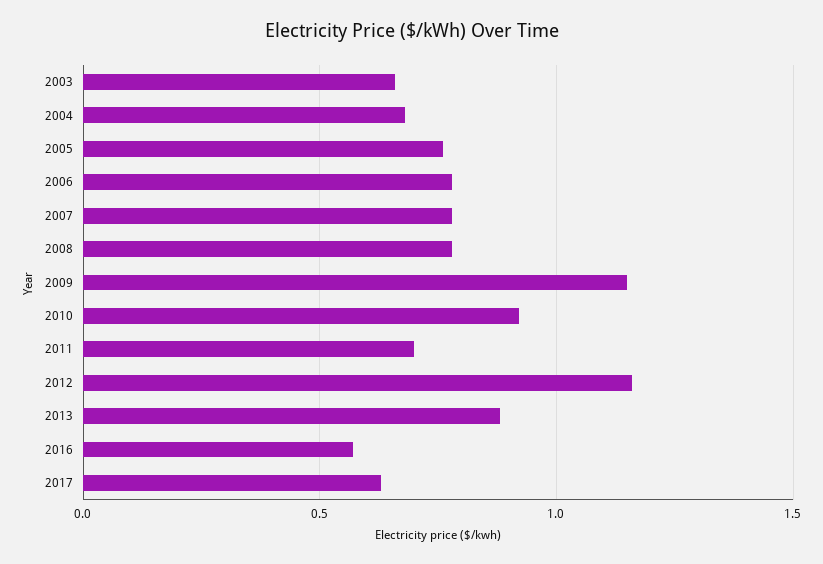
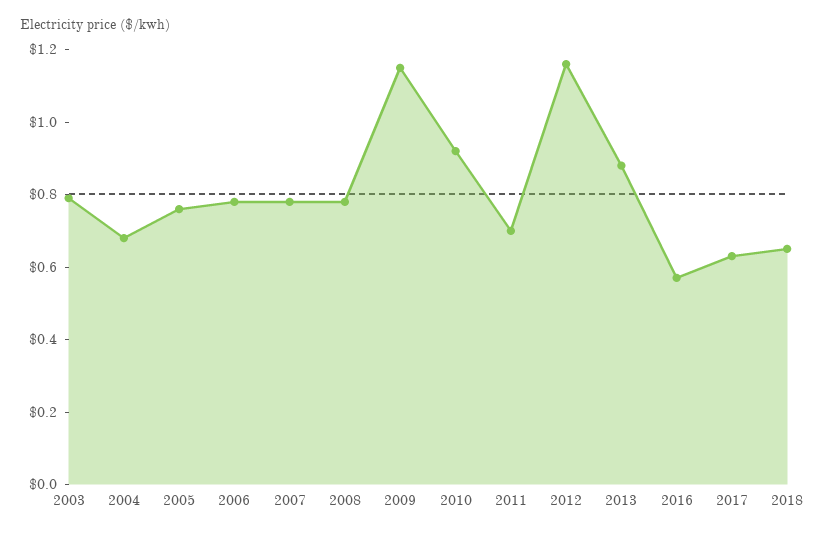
2003: 0.65 -> 0.8
2018: none -> 0.65

